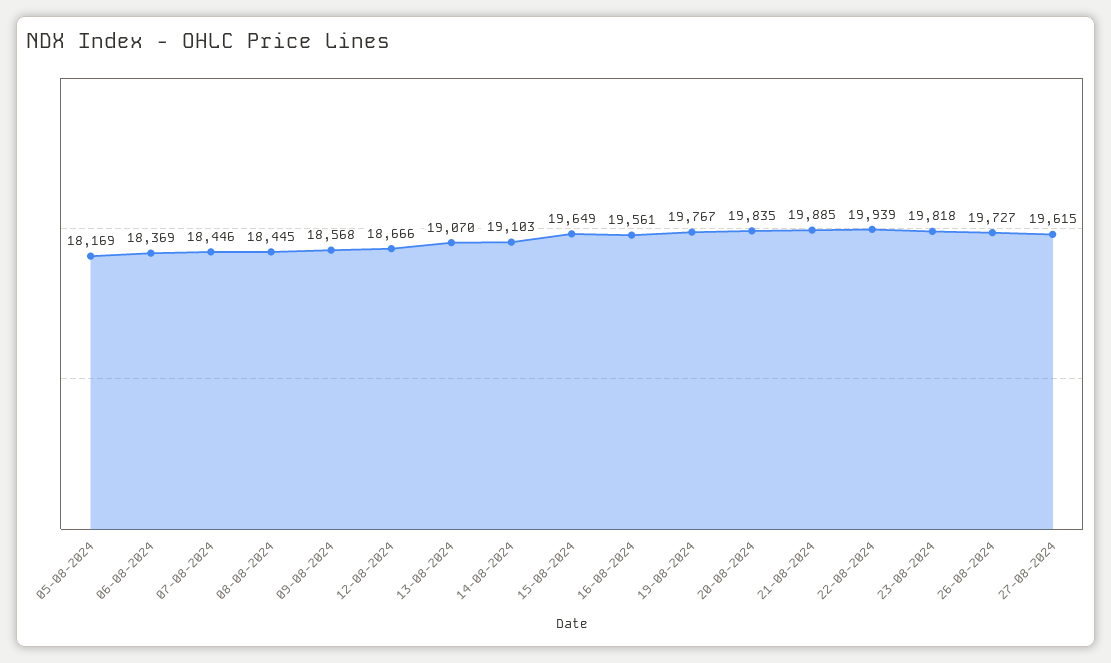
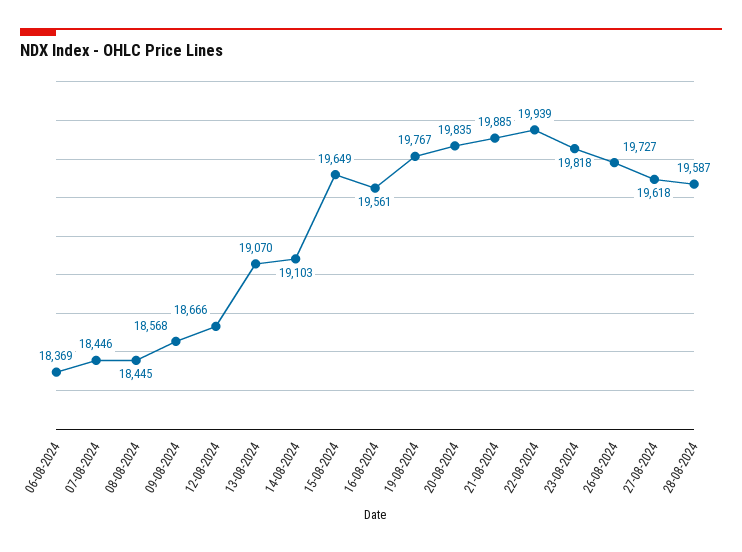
05-08-2024: 18169 -> none
27-08-2024: 19615 -> 19618
28-08-2024: none -> 19587

